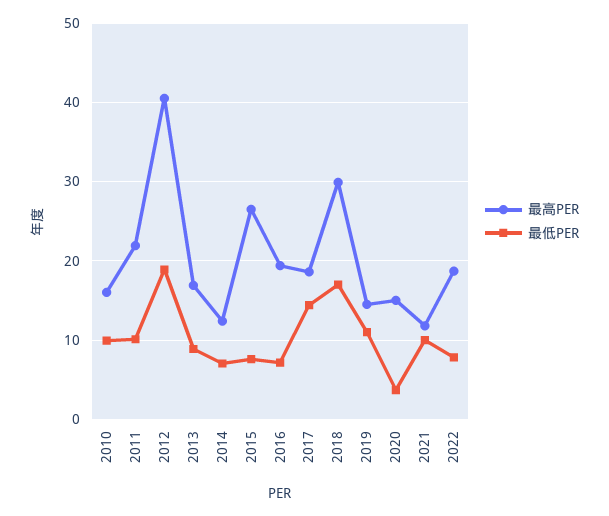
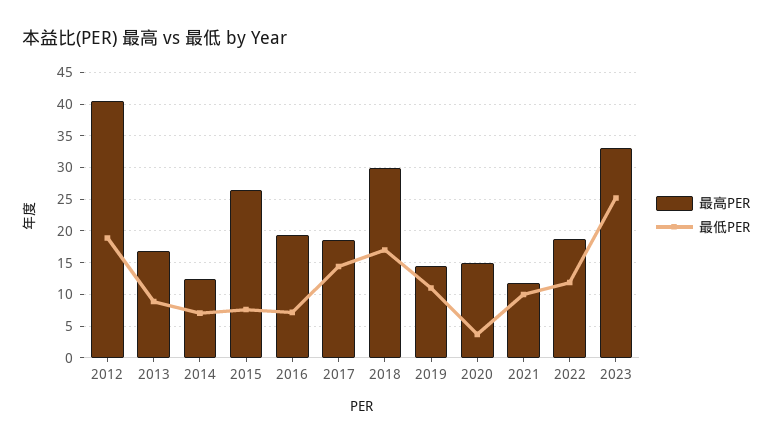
最高PER, 2010: 16 -> none
最低PER, 2010: 10 -> none
最高PER, 2011: 22 -> none
最低PER, 2011: 10 -> none
最低PER, 2022: 8 -> 12
最高PER, 2023: none -> 33
最低PER, 2023: none -> 25

